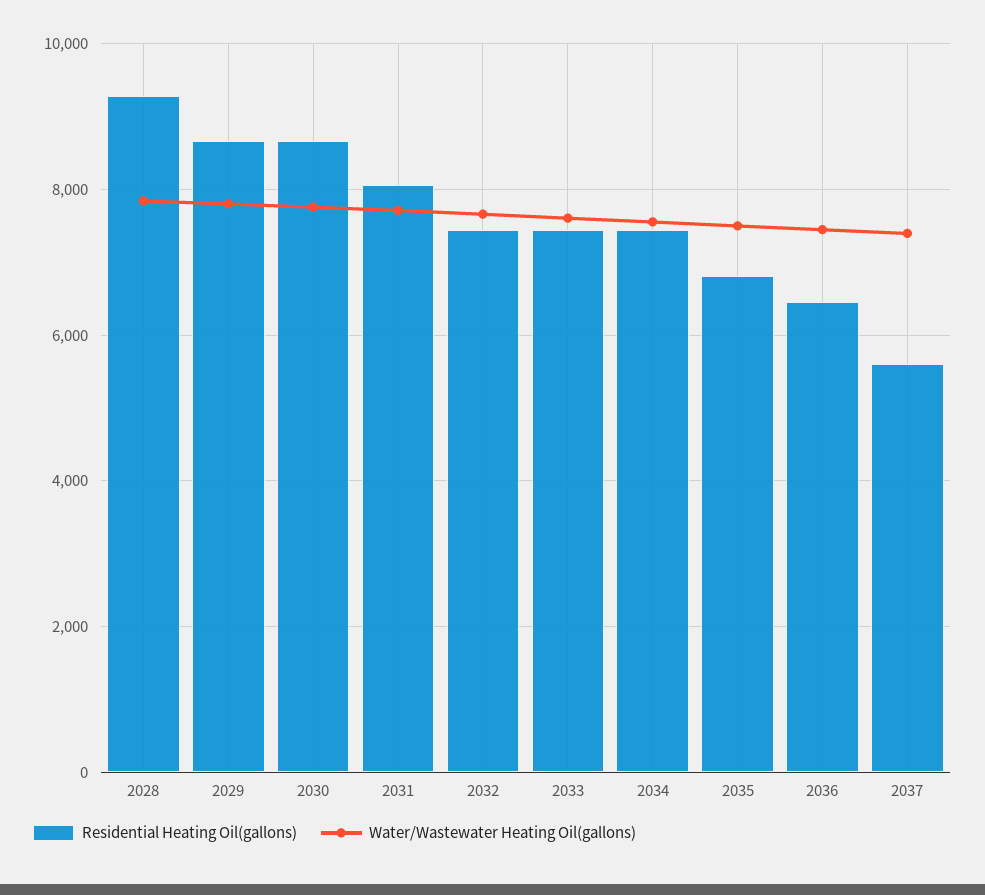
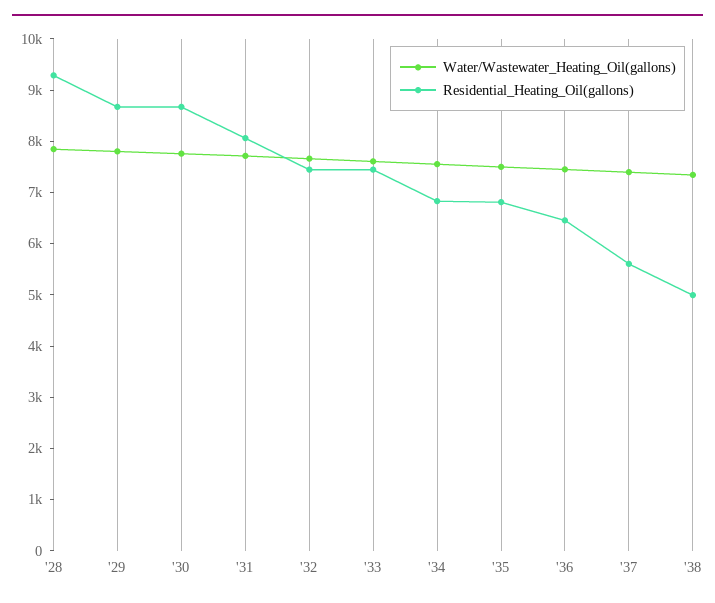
Residential Heating Oil(gallons), 2034: 7400 -> 6800
Water/Wastewater Heating Oil(gallons), '38: none -> 7400
Residential Heating Oil(gallons), '38: none -> 5000

